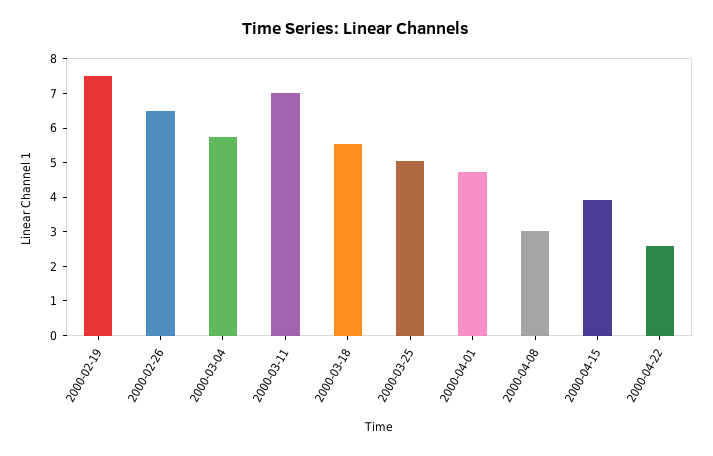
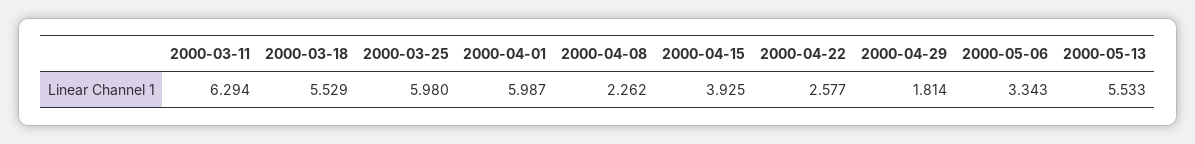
2000-02-19: 7.5 -> none
2000-02-26: 6.5 -> none
2000-03-04: 5.75 -> none
2000-03-11: 7 -> 6.294
2000-03-25: 5 -> 5.98
2000-04-01: 4.75 -> 5.987
2000-04-08: 3 -> 2.262
2000-04-29: none -> 1.814
2000-05-06: none -> 3.343
2000-05-13: none -> 5.533

